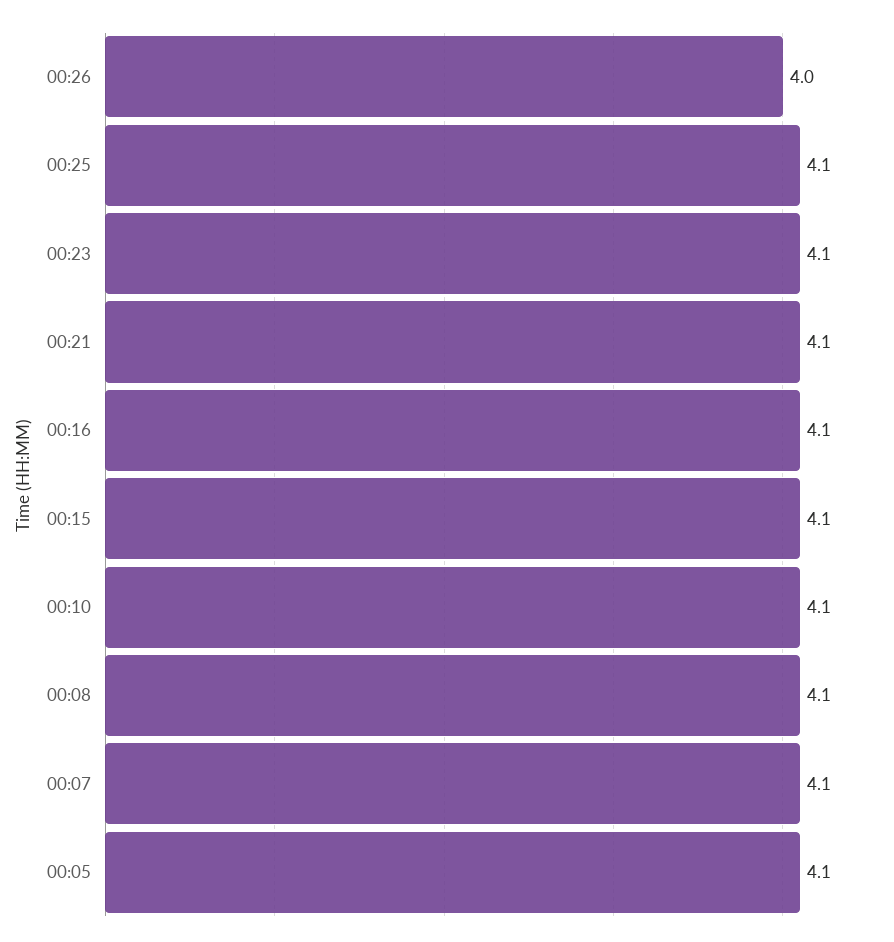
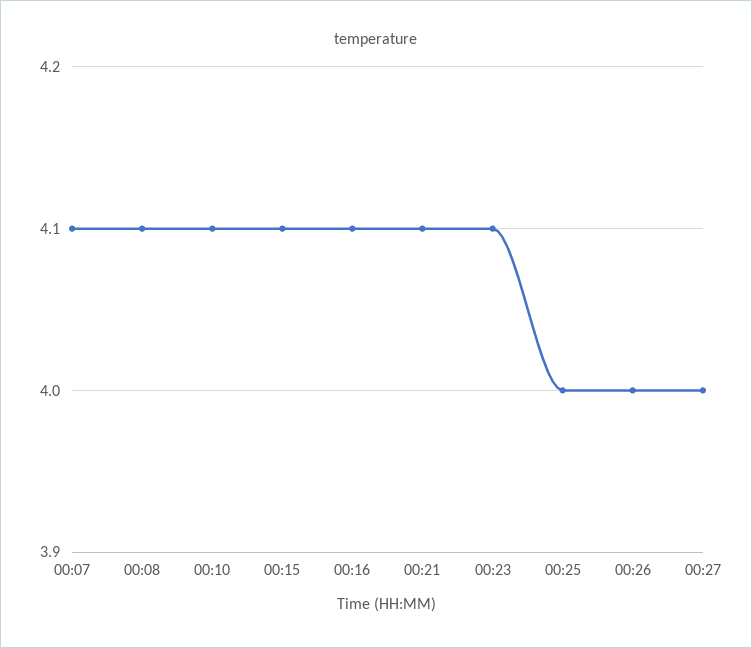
00:25: 4.1 -> 4
00:05: 4.1 -> none
00:27: none -> 4

